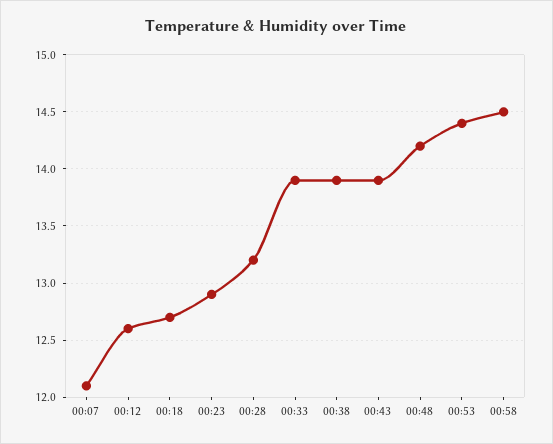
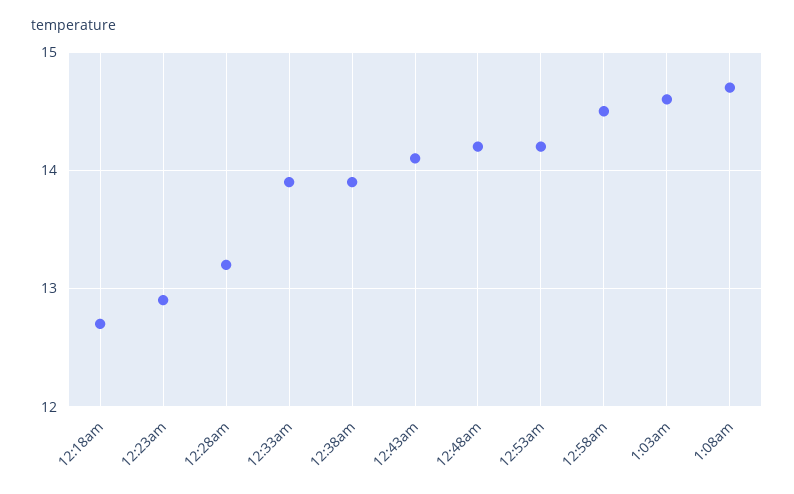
00:07: 12.1 -> none
00:12: 12.6 -> none
00:43: 13.9 -> 14.1
00:53: 14.4 -> 14.2
1:03am: none -> 14.6
1:08am: none -> 14.7

